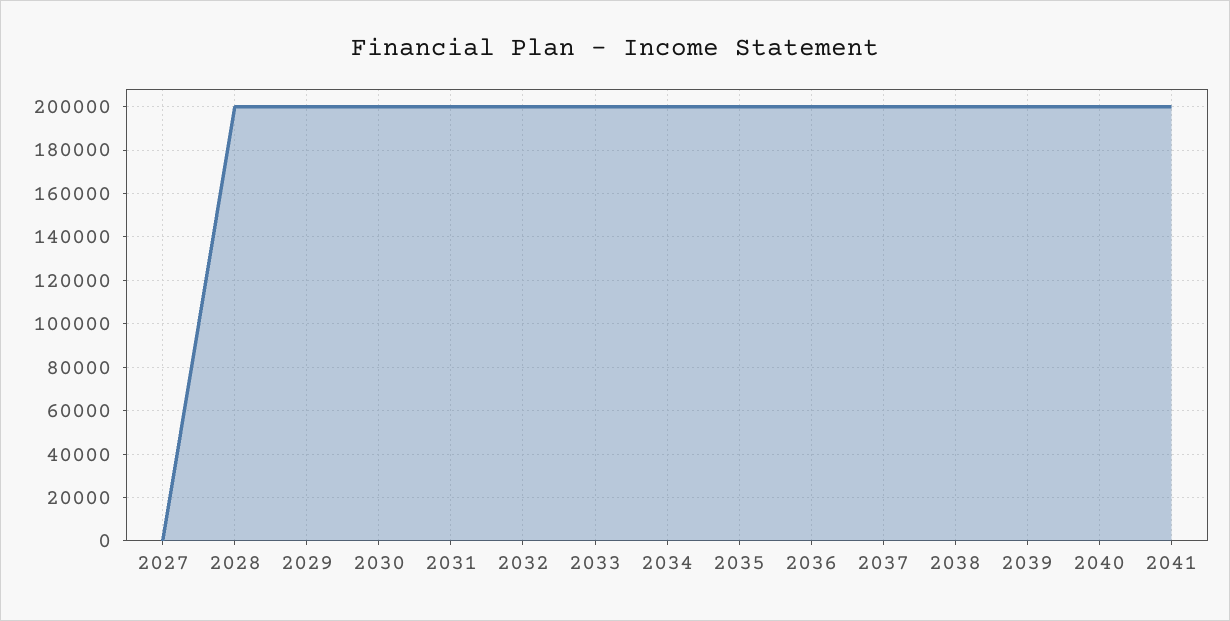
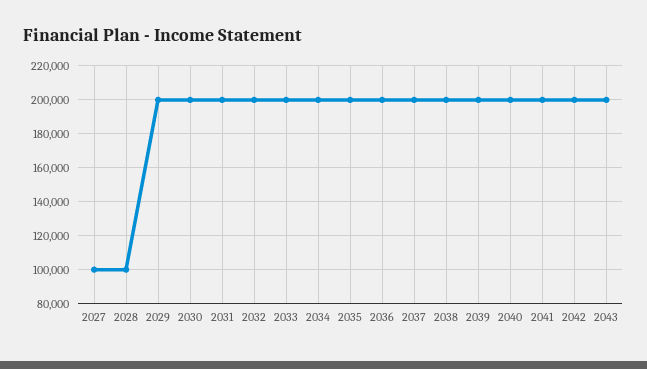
2027: 0 -> 100000
2028: 200000 -> 100000
2042: none -> 200000
2043: none -> 200000

